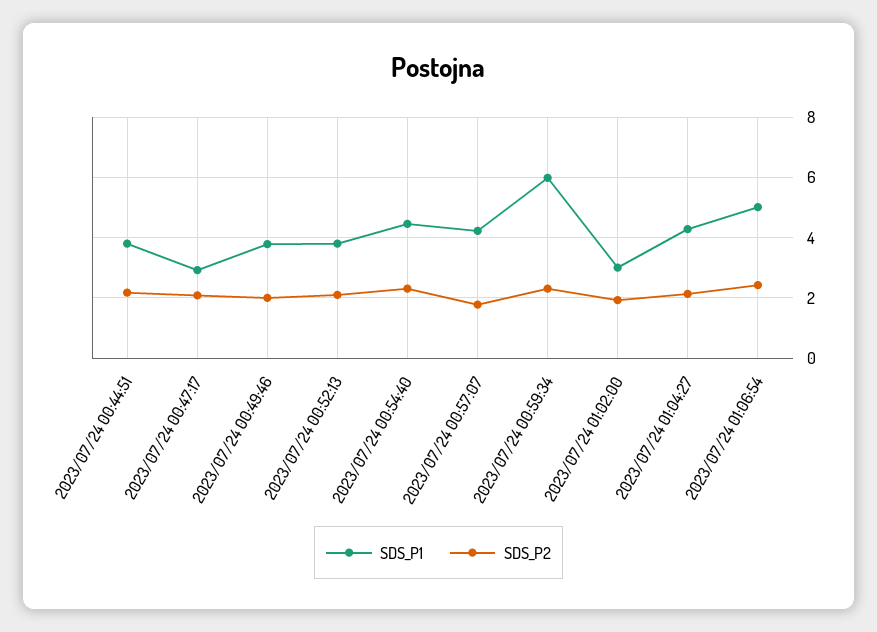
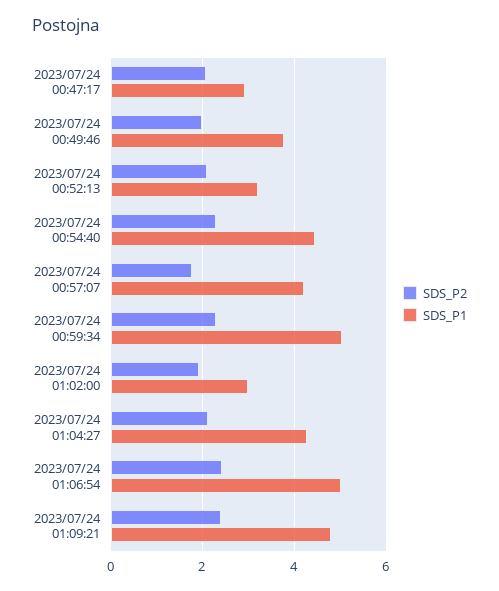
SDS_P1, 2023/07/24 00:44:51: 3.8 -> none
SDS_P2, 2023/07/24 00:44:51: 2.2 -> none
SDS_P1, 2023/07/24 00:52:13: 3.8 -> 3.2
SDS_P1, 2023/07/24 00:59:34: 6 -> 5
SDS_P2, 2023/07/24 01:09:21: none -> 2.4
SDS_P1, 2023/07/24 01:09:21: none -> 4.8

